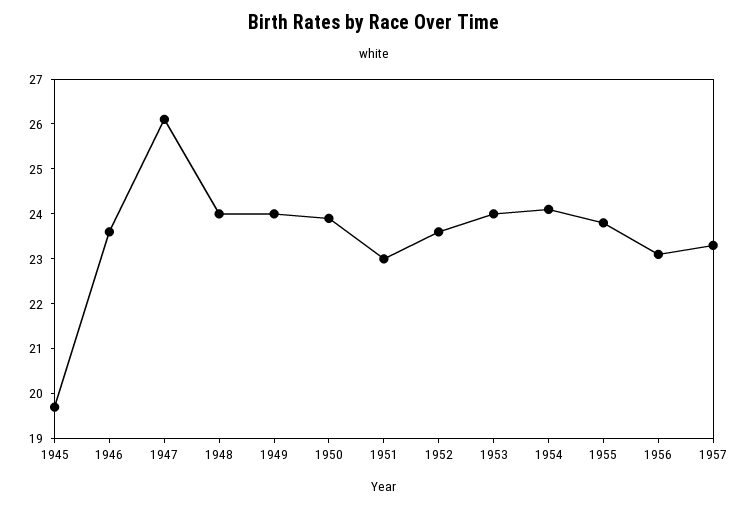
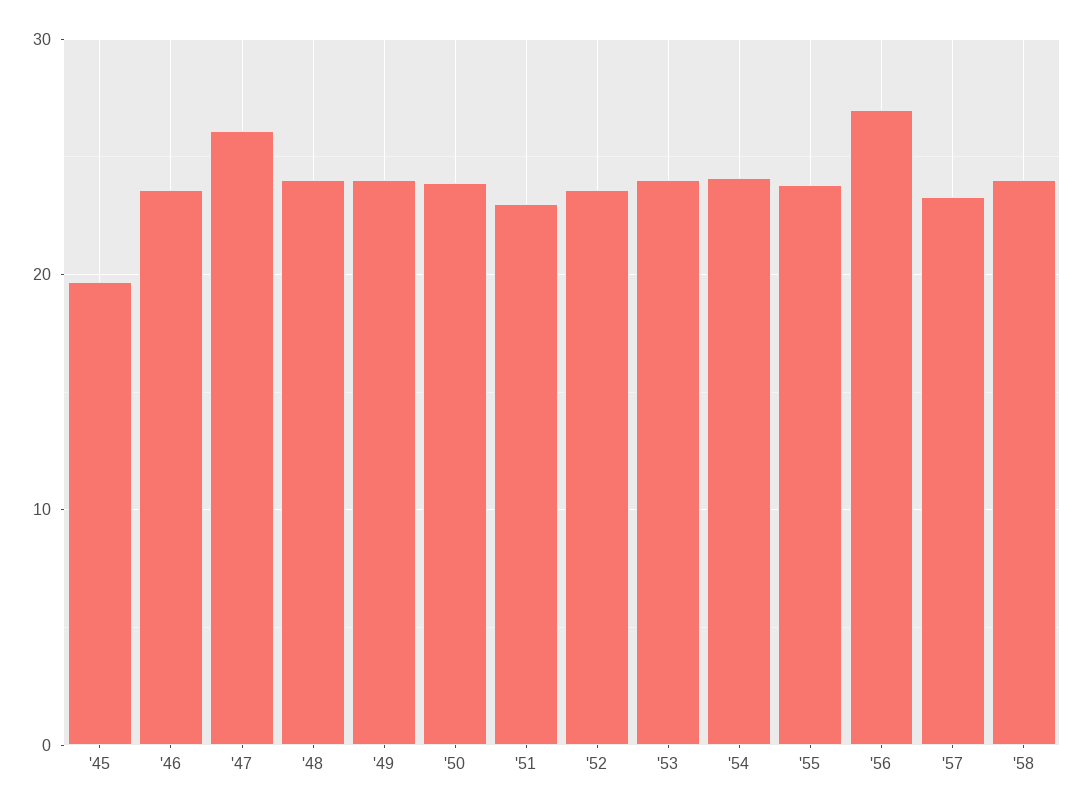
1956: 23 -> 27
'58: none -> 24

